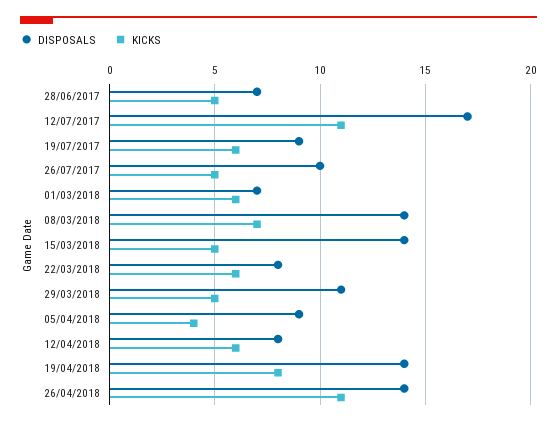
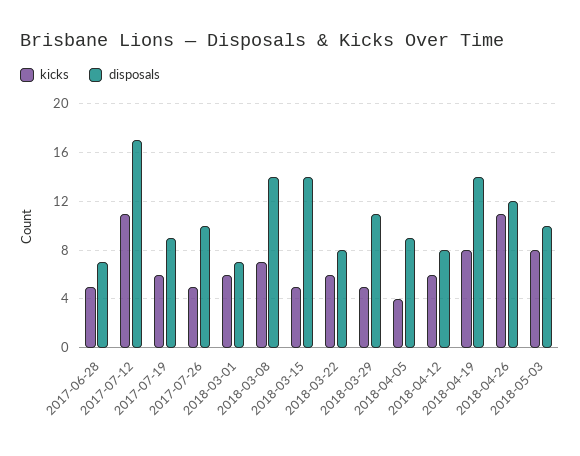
DISPOSALS, 26/04/2018: 14 -> 12
KICKS, 2018-05-03: none -> 8
DISPOSALS, 2018-05-03: none -> 10

